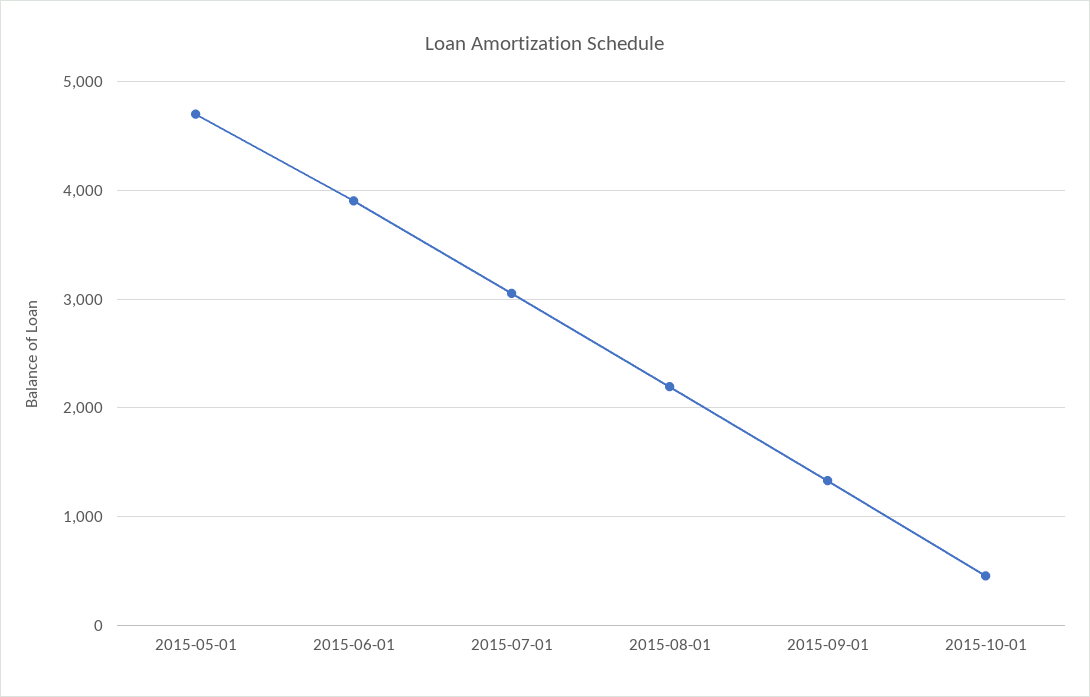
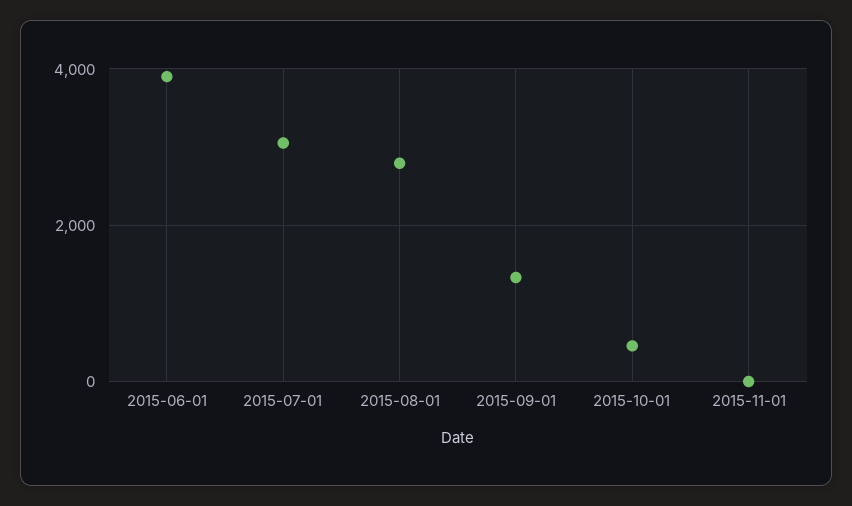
2015-05-01: 4700 -> none
2015-08-01: 2200 -> 2800
2015-11-01: none -> 0

